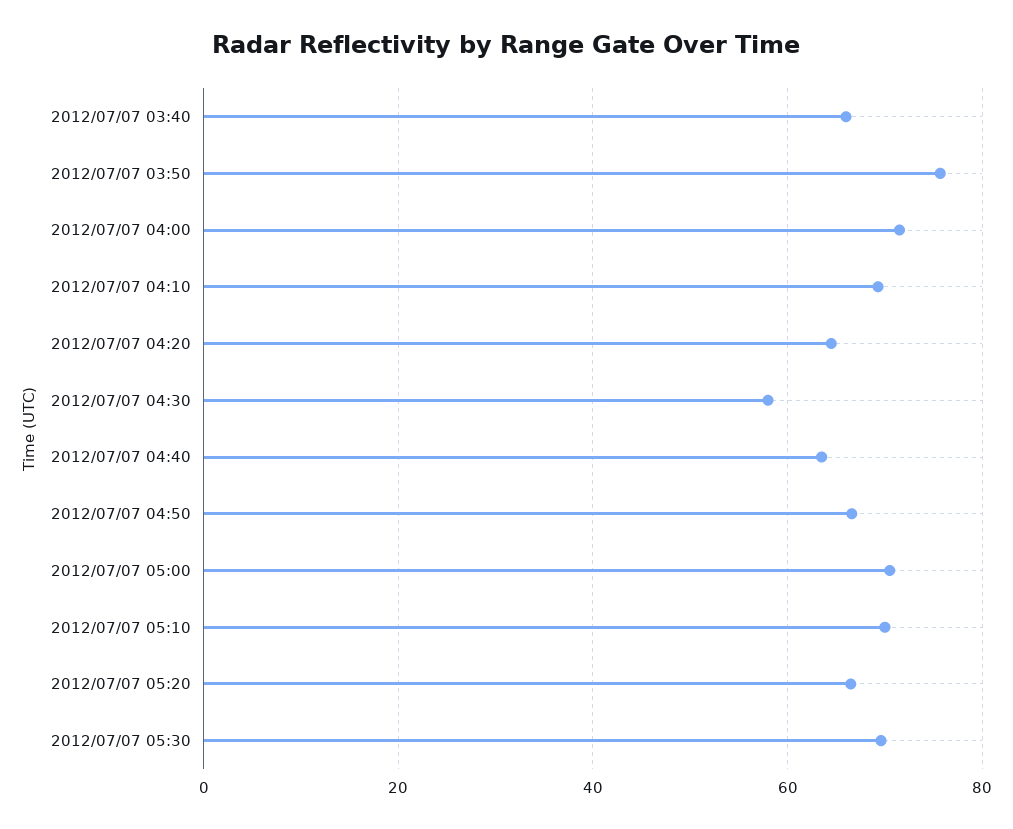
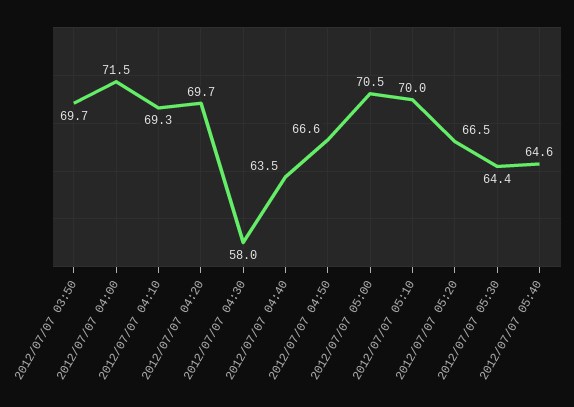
2012/07/07 03:40: 66 -> none
2012/07/07 03:50: 76 -> 69.7
2012/07/07 04:20: 64 -> 69.7
2012/07/07 05:30: 70 -> 64.4
2012/07/07 05:40: none -> 64.6

